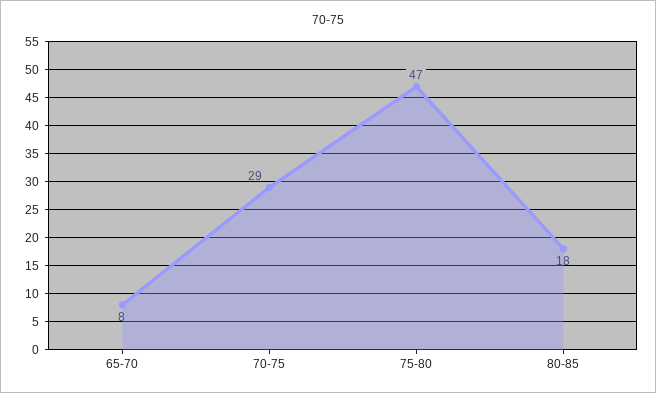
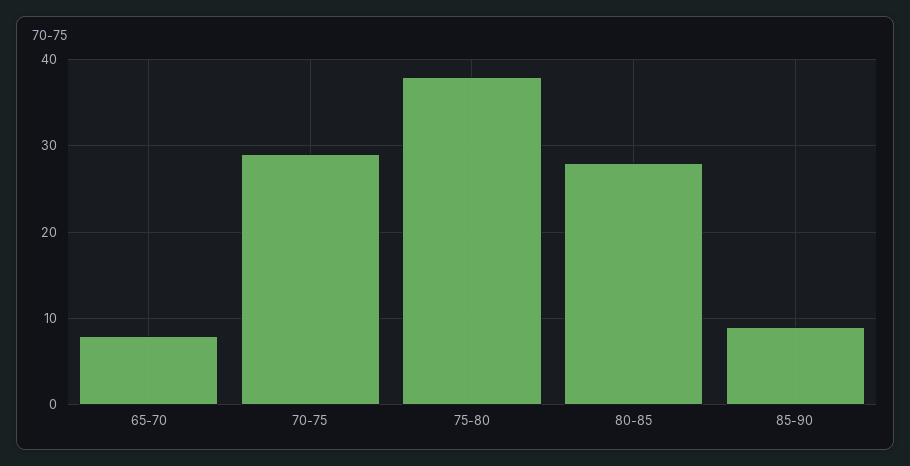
75-80: 47 -> 38
80-85: 18 -> 28
85-90: none -> 9

